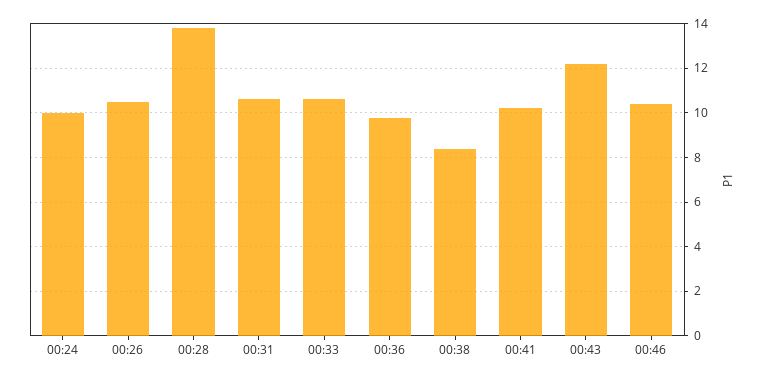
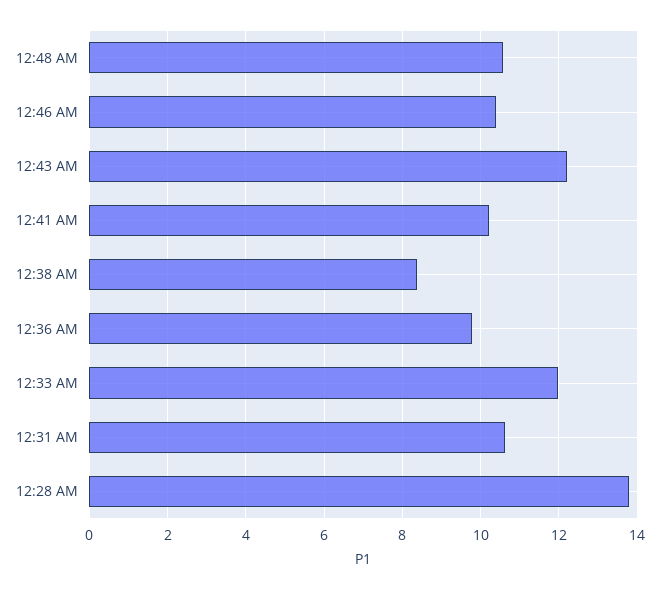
00:24: 10 -> none
00:26: 10.5 -> none
00:33: 10.5 -> 12
12:48 AM: none -> 10.6

